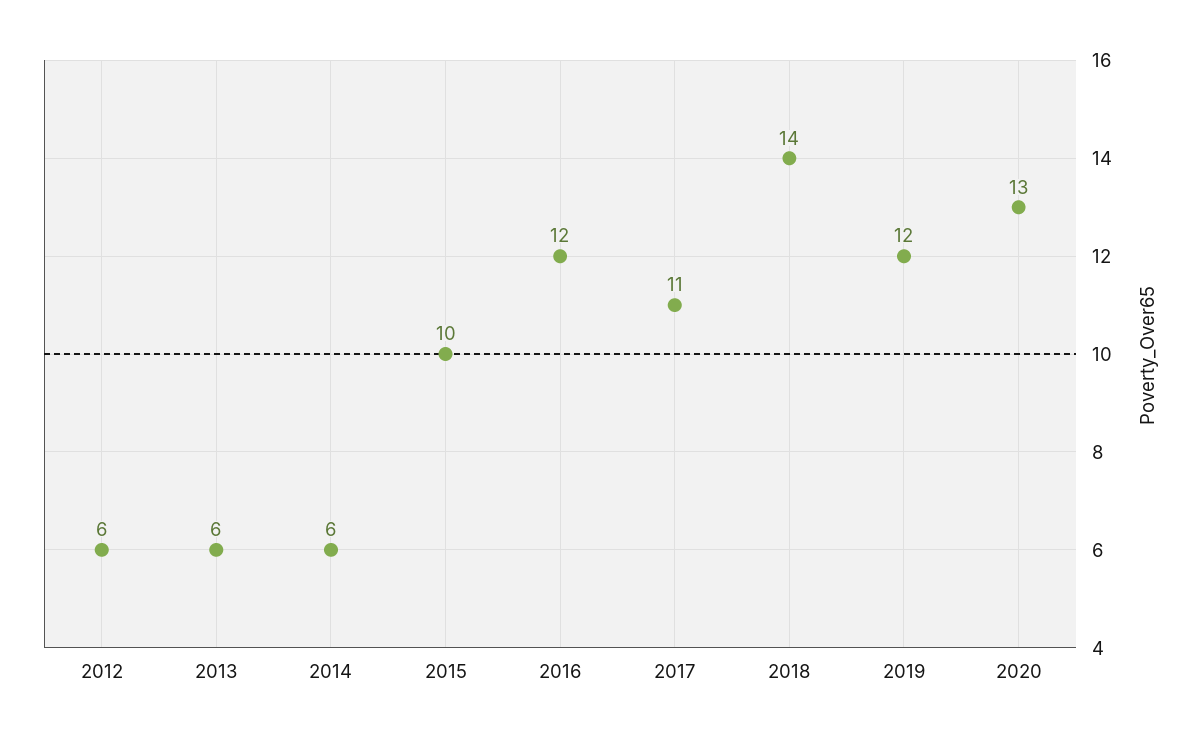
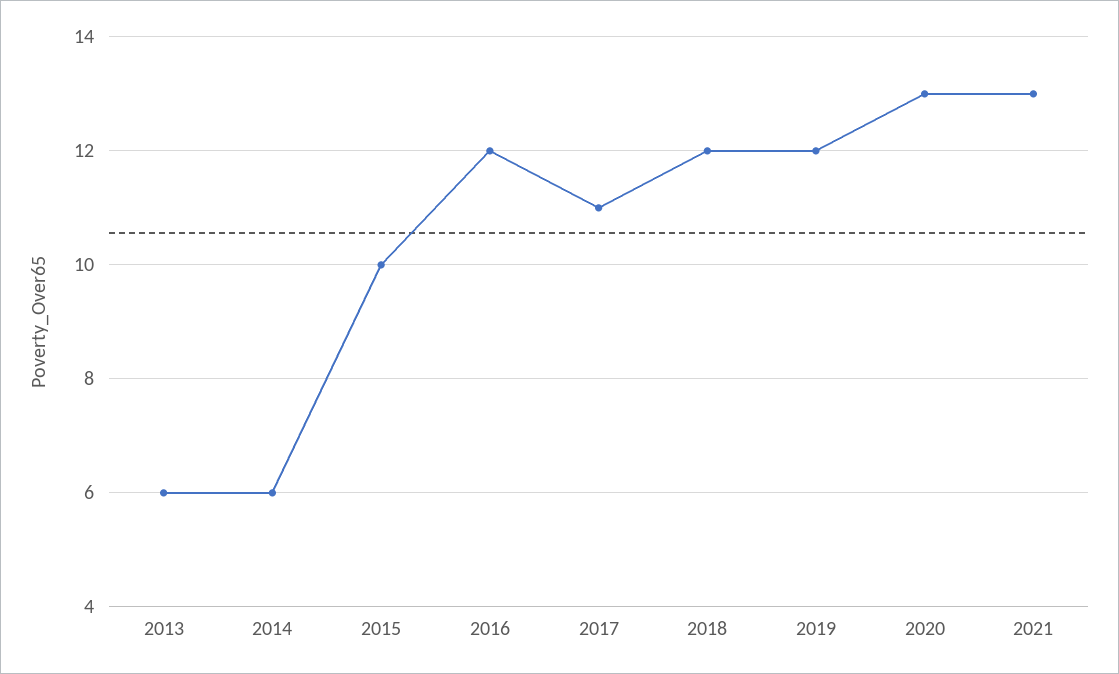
2012: 6 -> none
2018: 14 -> 12
2021: none -> 13

